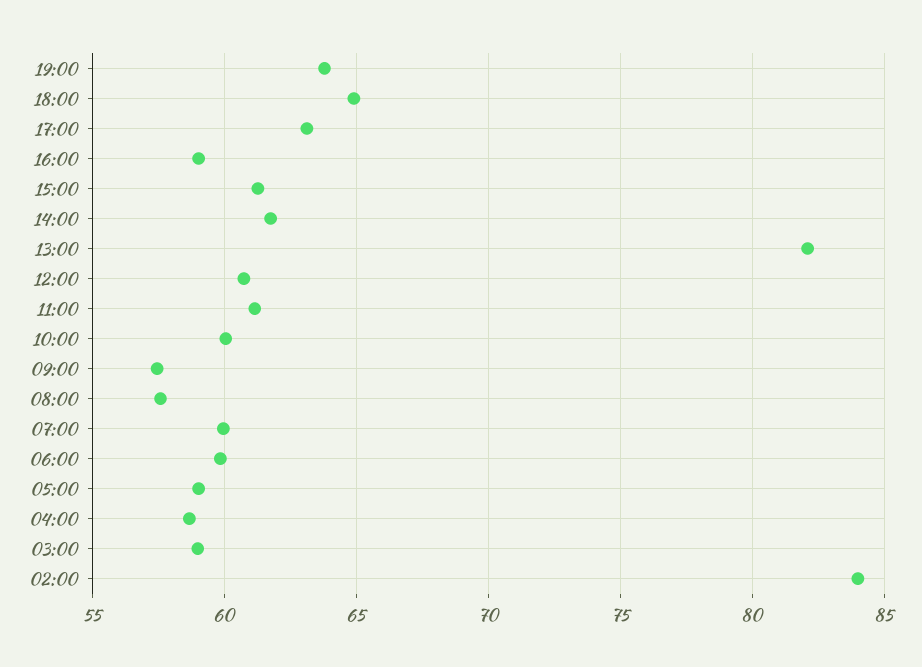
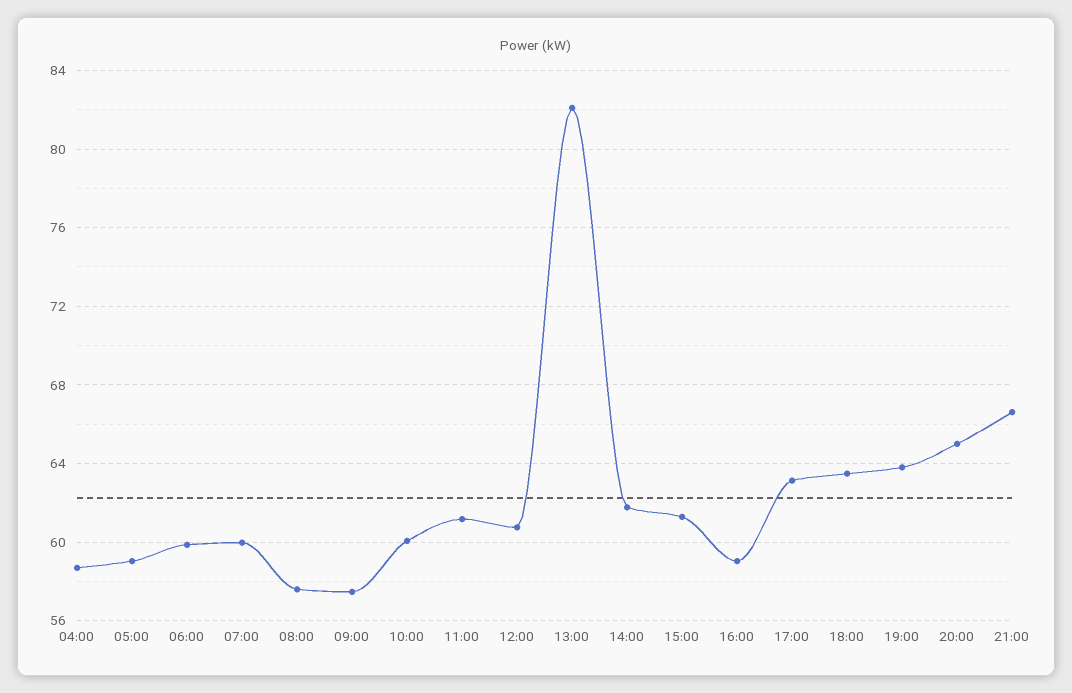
18:00: 65 -> 63.5
03:00: 59 -> none
02:00: 84 -> none
20:00: none -> 65
21:00: none -> 66.5

